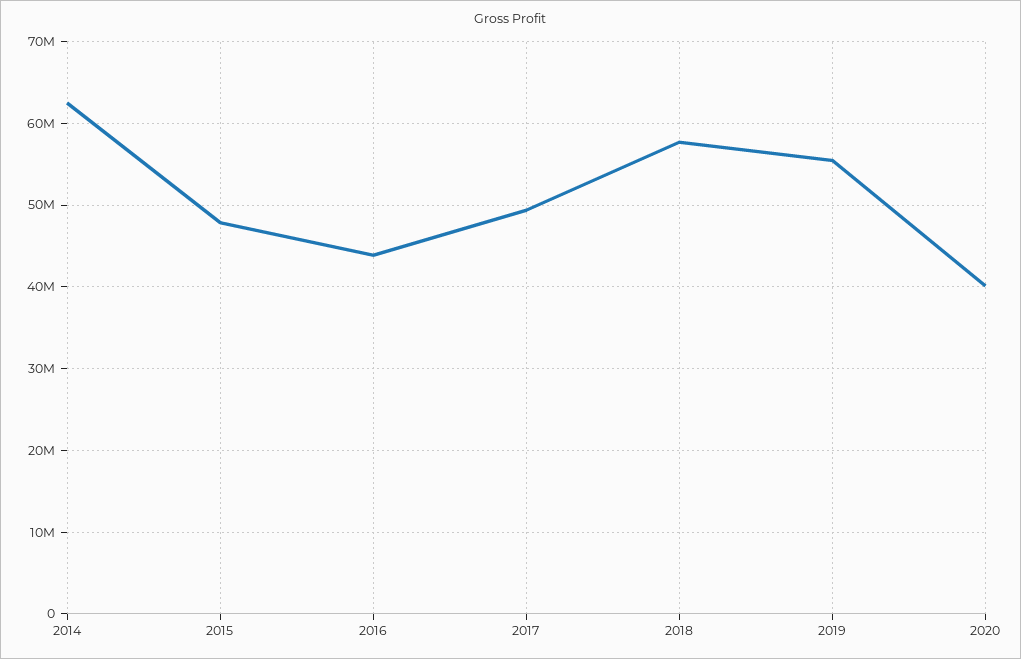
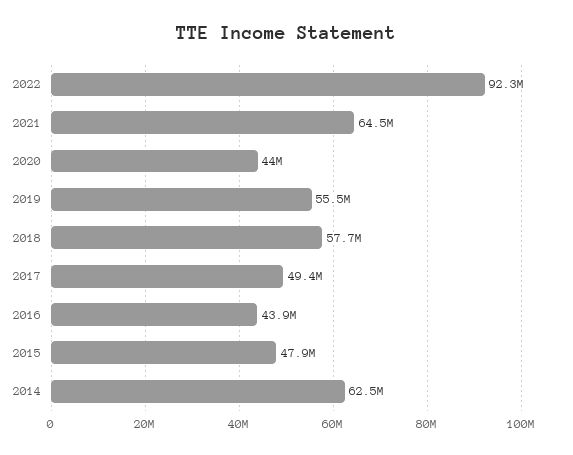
2020: 40000000 -> 44000000
2022: none -> 92300000
2021: none -> 64500000

